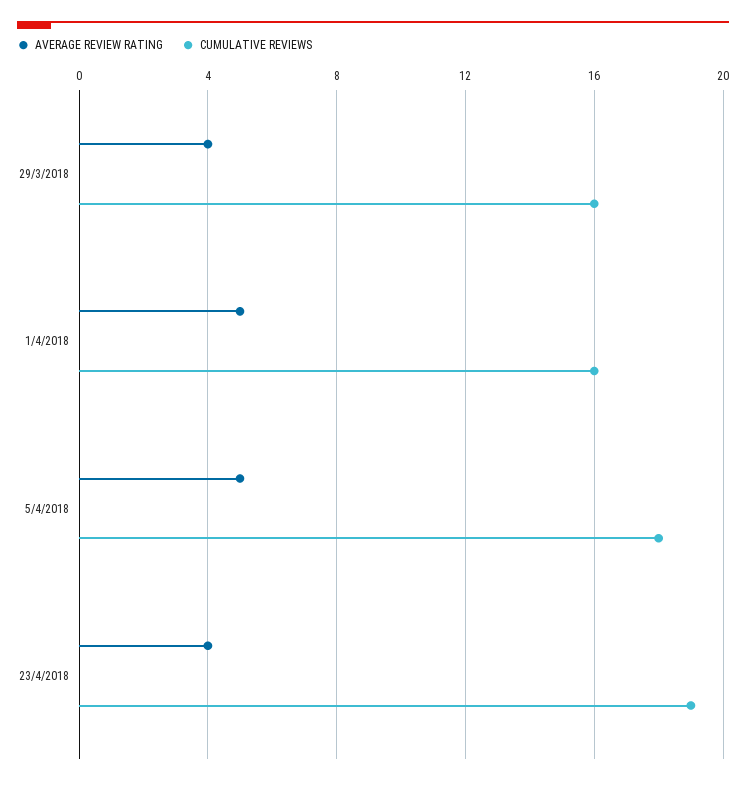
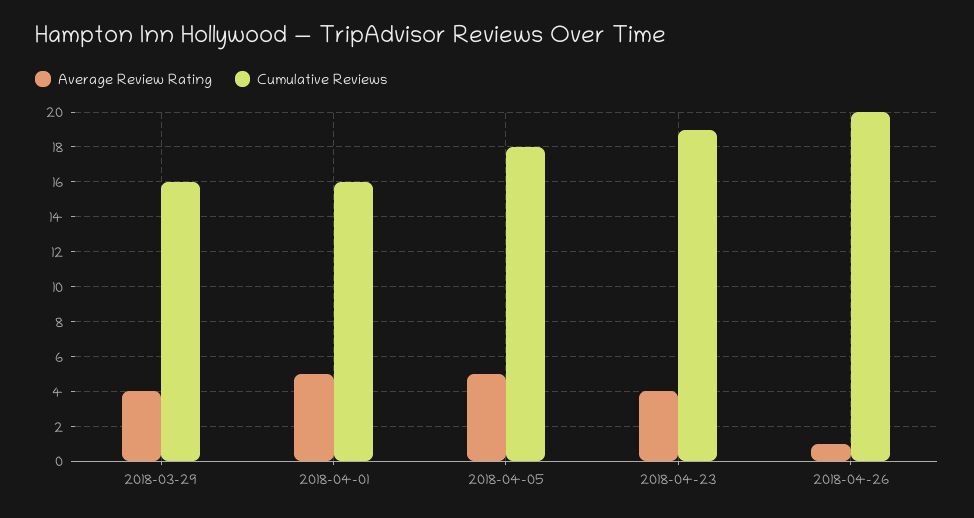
AVERAGE REVIEW RATING, 2018-04-26: none -> 1
CUMULATIVE REVIEWS, 2018-04-26: none -> 20

